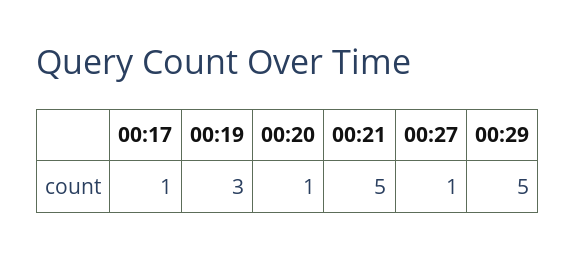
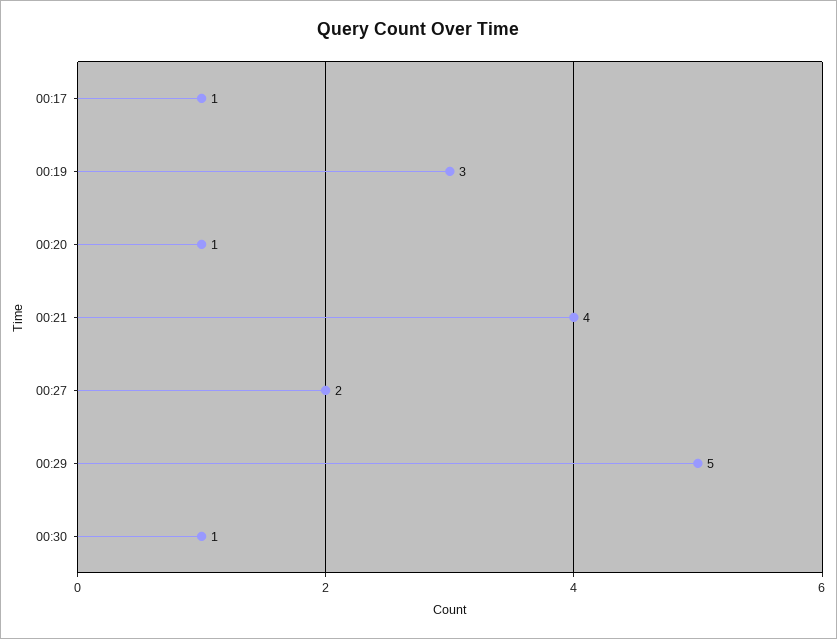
00:21: 5 -> 4
00:27: 1 -> 2
00:30: none -> 1

